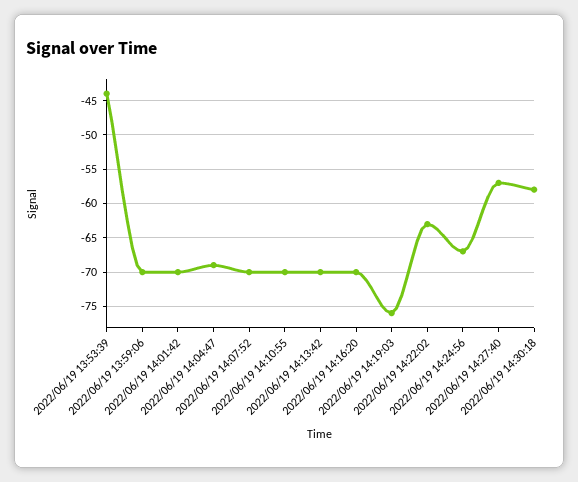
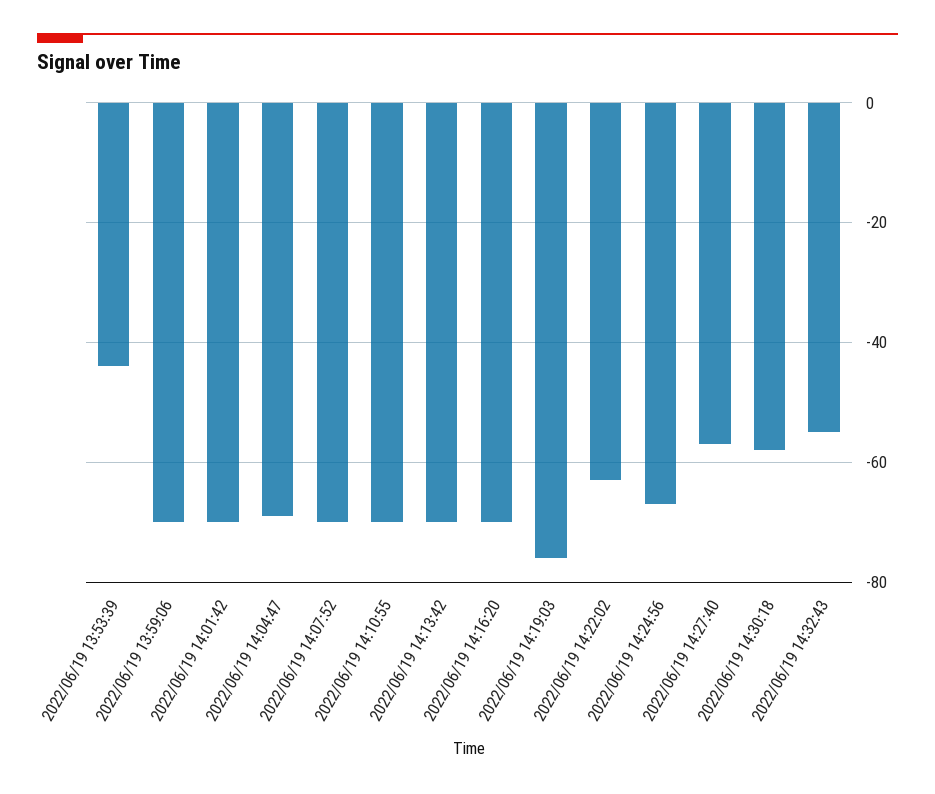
2022/06/19 14:32:43: none -> -55

